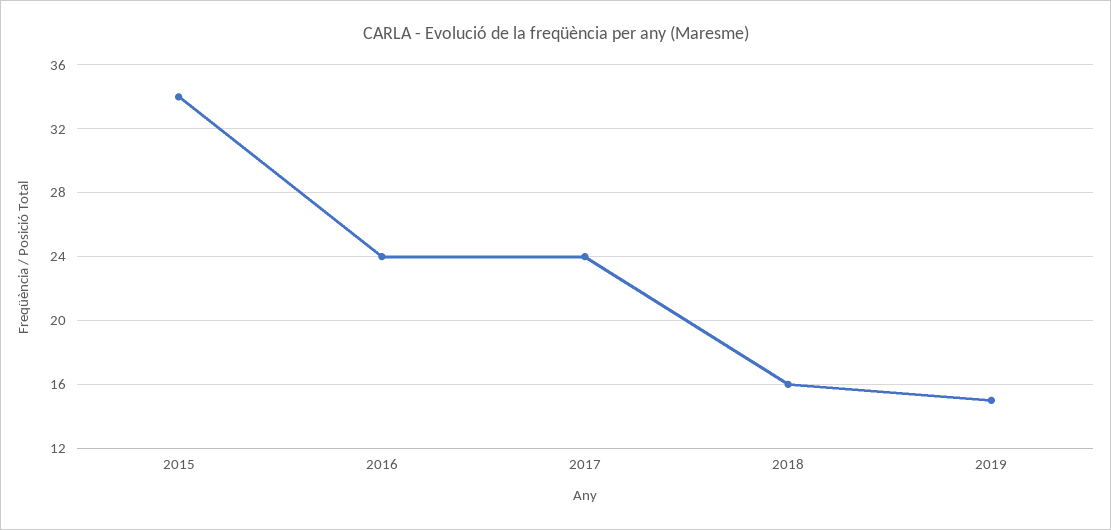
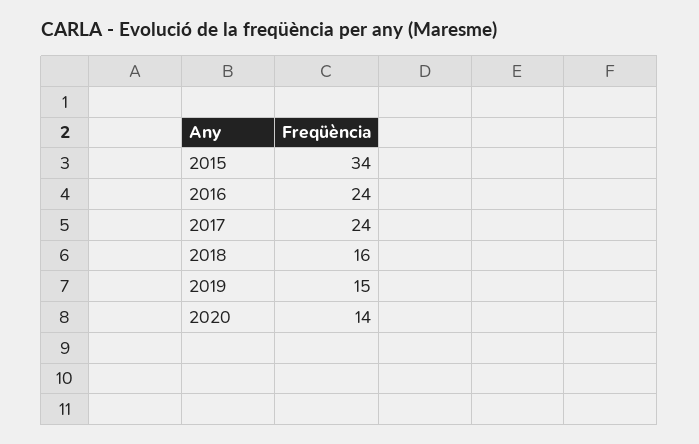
2020: none -> 14

